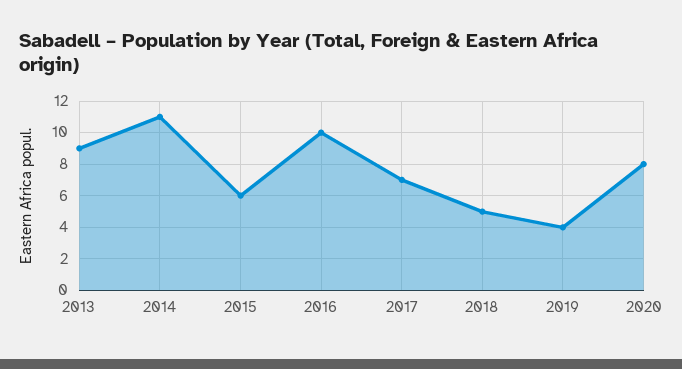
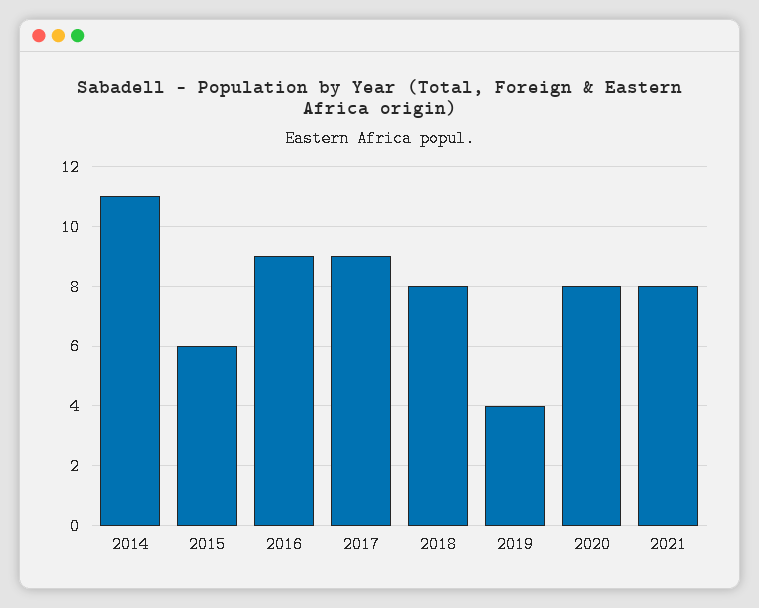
2013: 9 -> none
2016: 10 -> 9
2017: 7 -> 9
2018: 5 -> 8
2021: none -> 8

